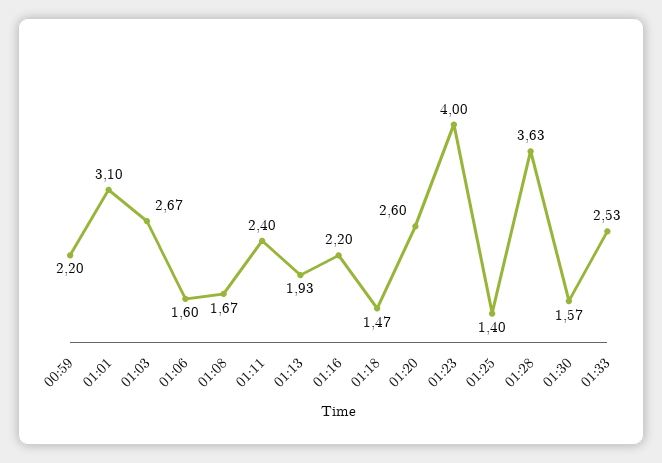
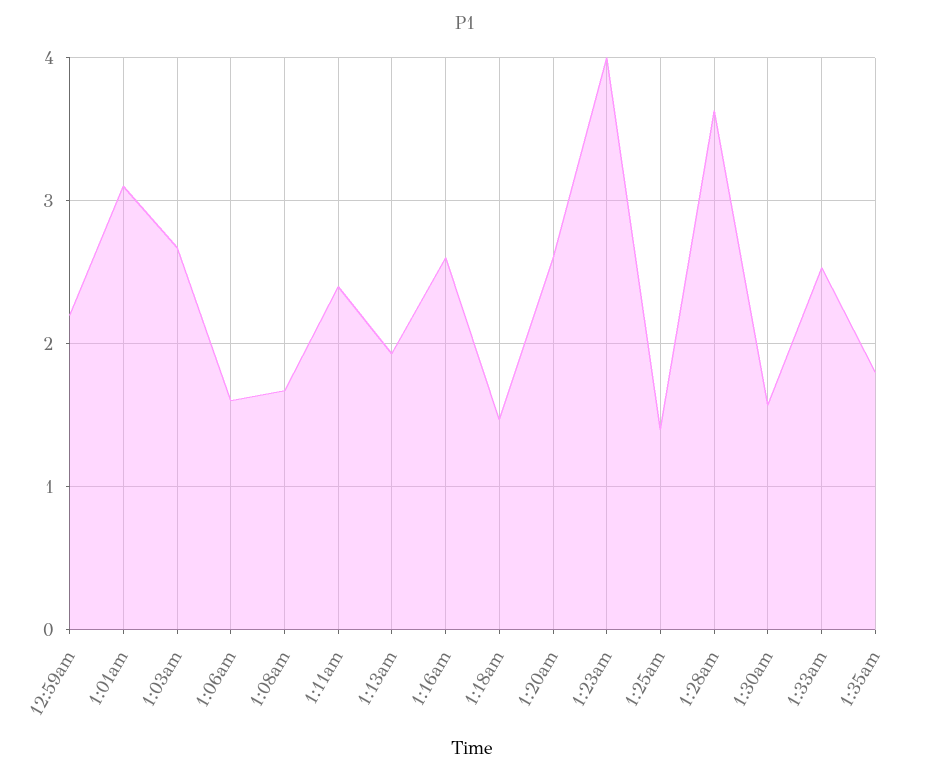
01:16: 2.2 -> 2.6
1:35am: none -> 1.8

